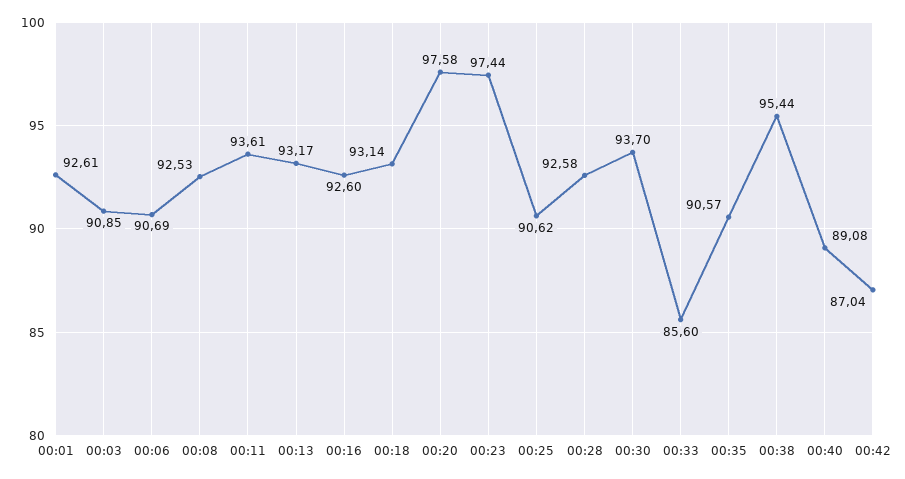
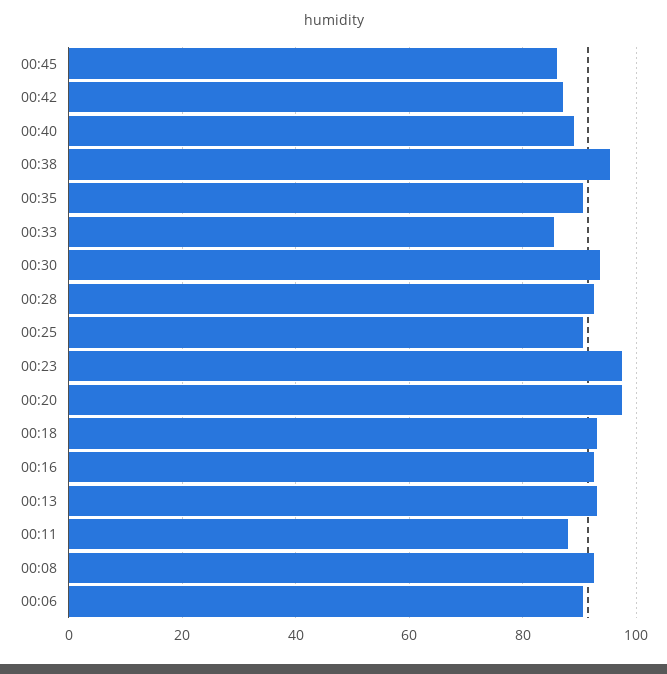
00:01: 92.61 -> none
00:03: 90.85 -> none
00:11: 93.61 -> 88
00:45: none -> 86

